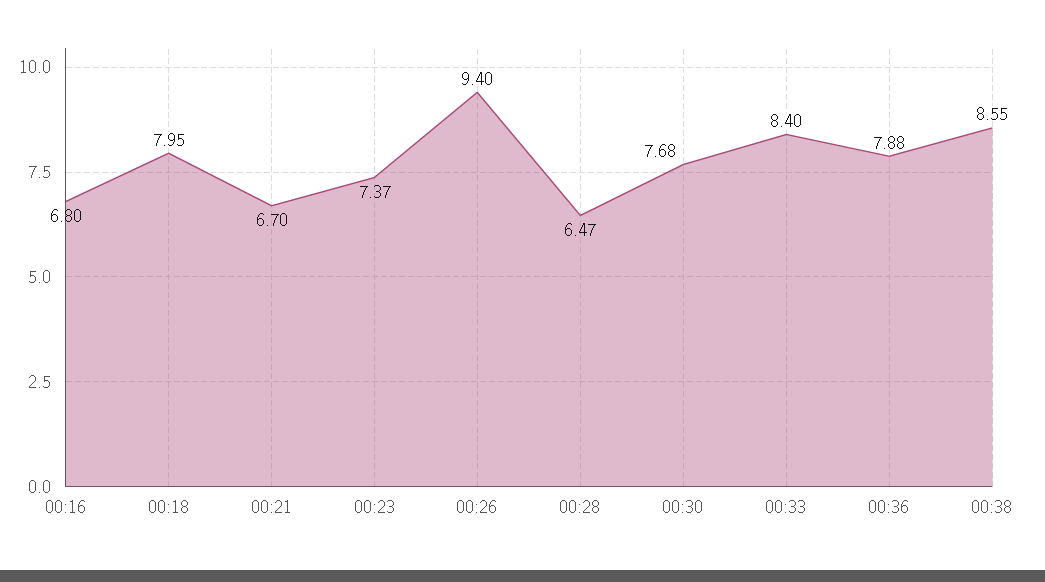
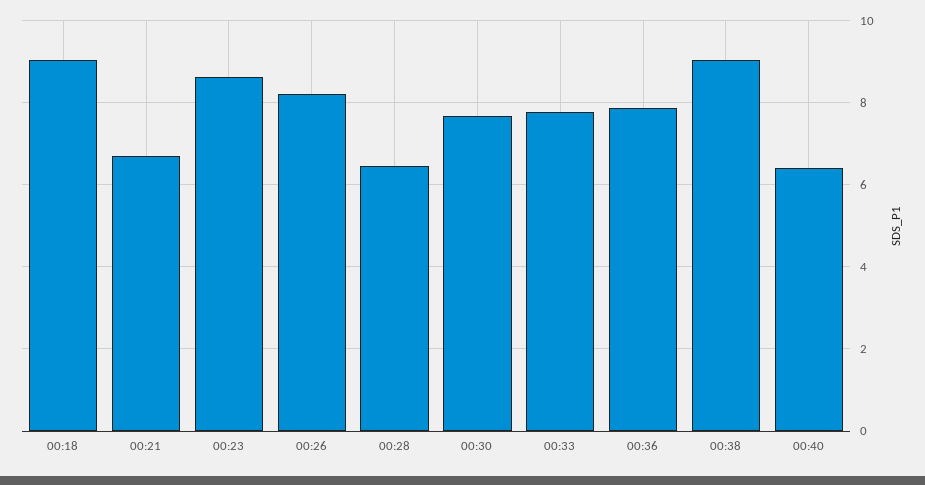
00:16: 6.8 -> none
00:18: 7.95 -> 9
00:23: 7.37 -> 8.6
00:26: 9.4 -> 8.2
00:33: 8.4 -> 7.8
00:38: 8.55 -> 9
00:40: none -> 6.4

